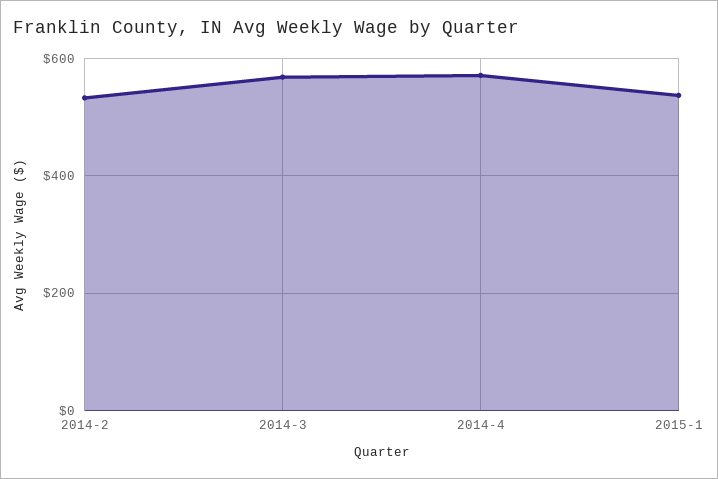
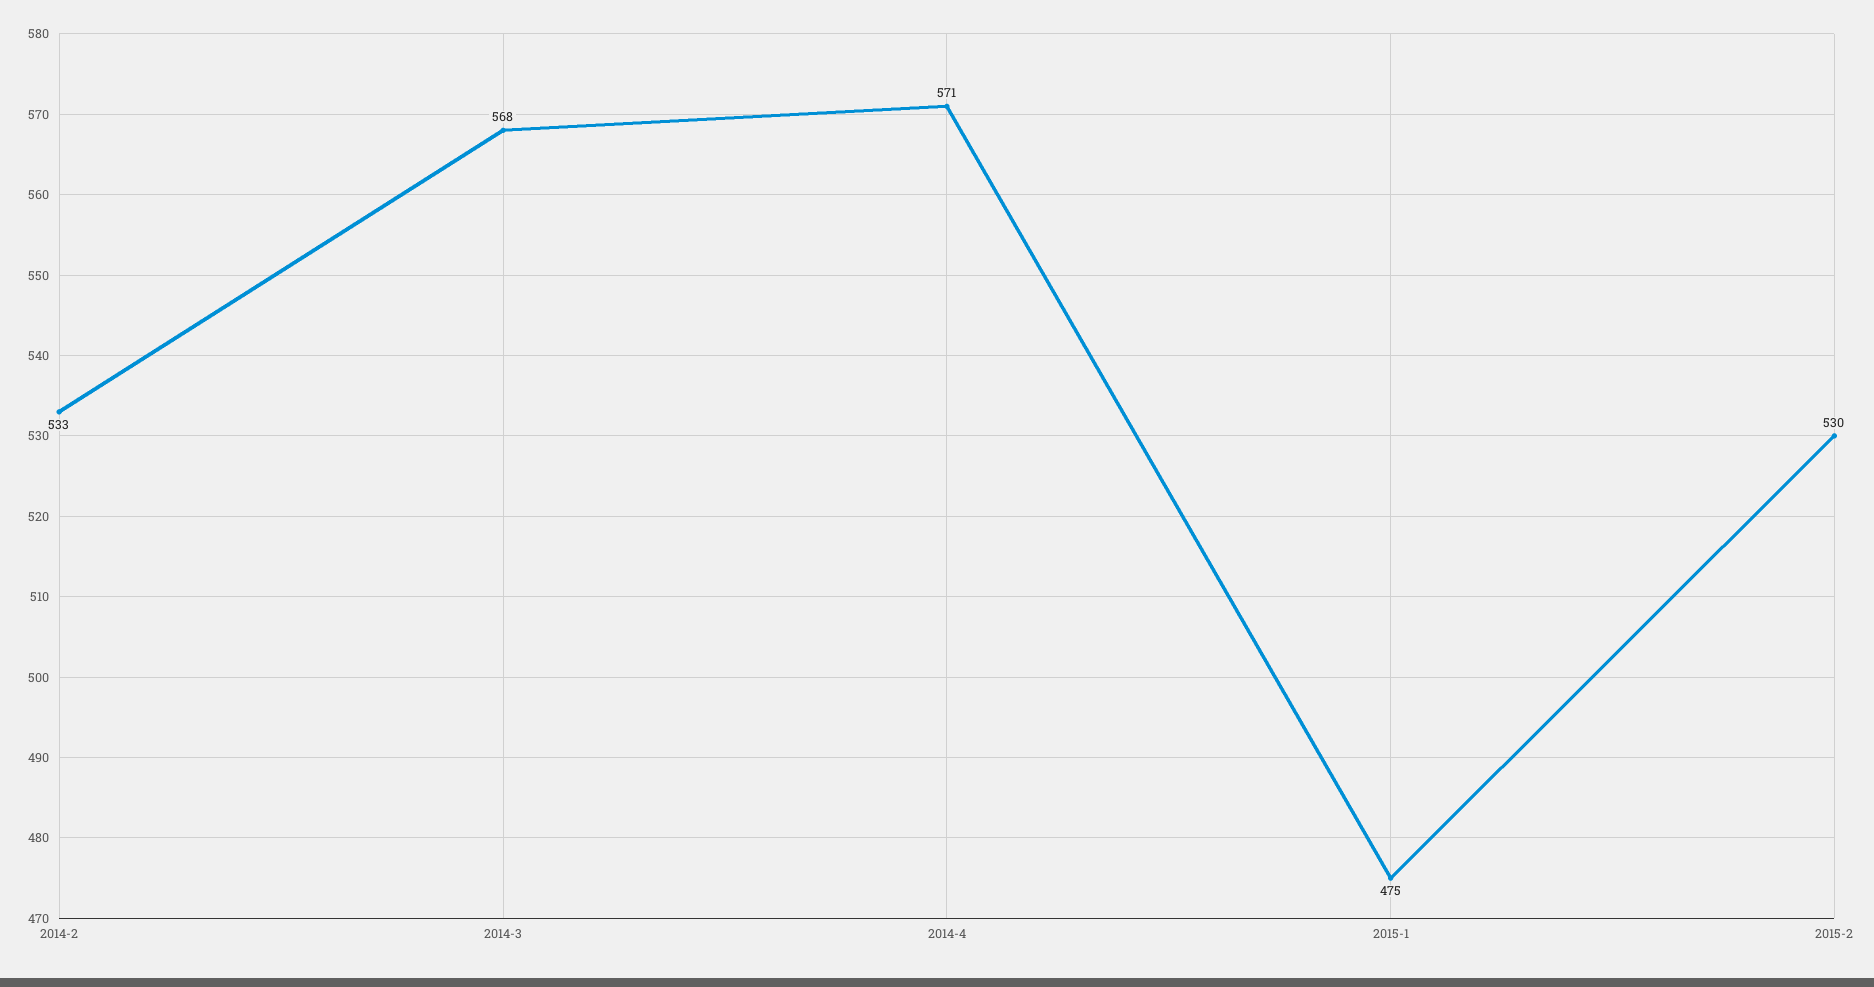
2015-1: 540 -> 475
2015-2: none -> 530

